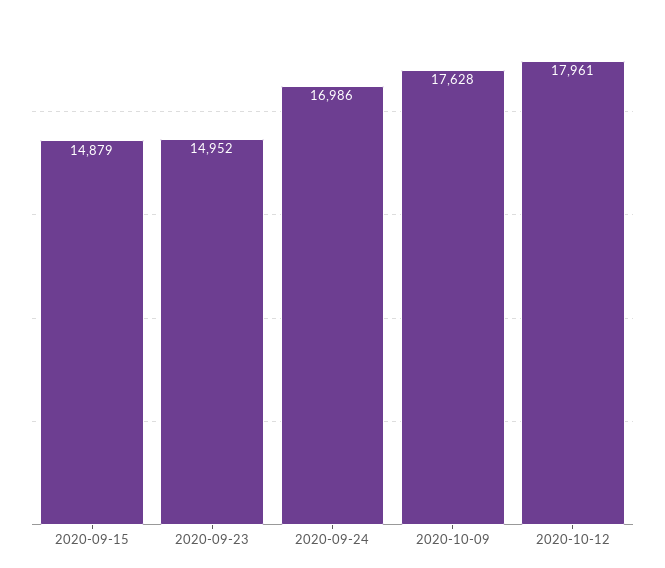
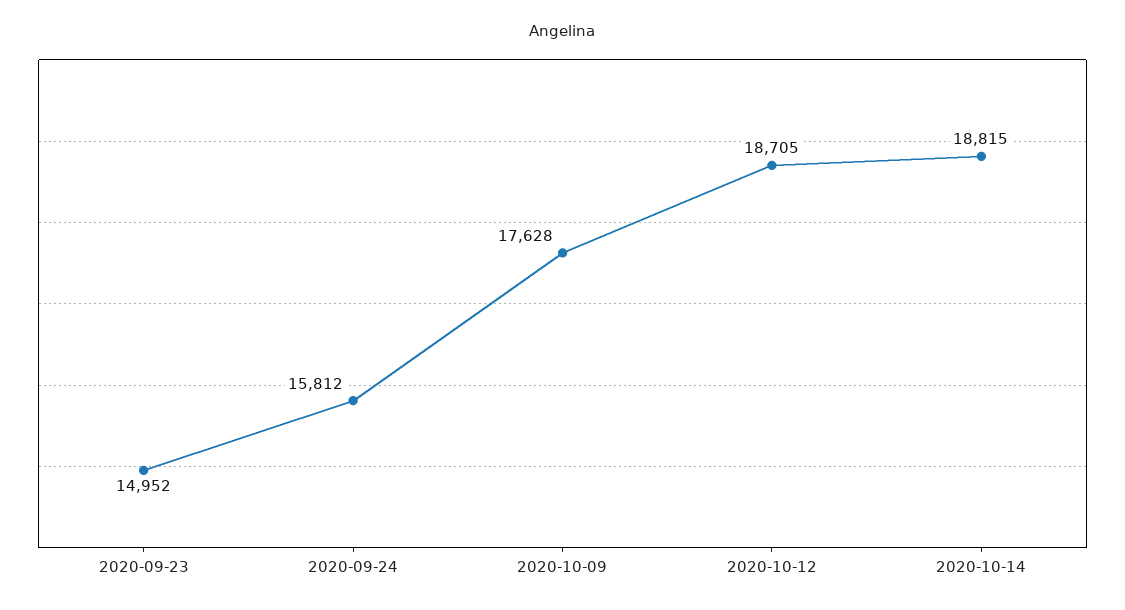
2020-09-15: 14879 -> none
2020-09-24: 16986 -> 15812
2020-10-12: 17961 -> 18705
2020-10-14: none -> 18815

